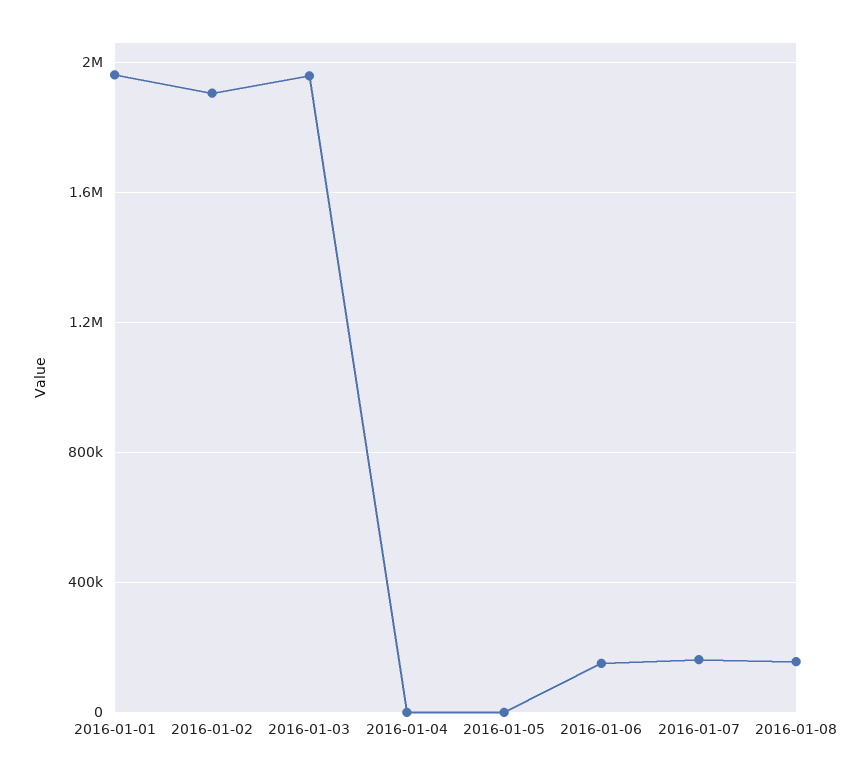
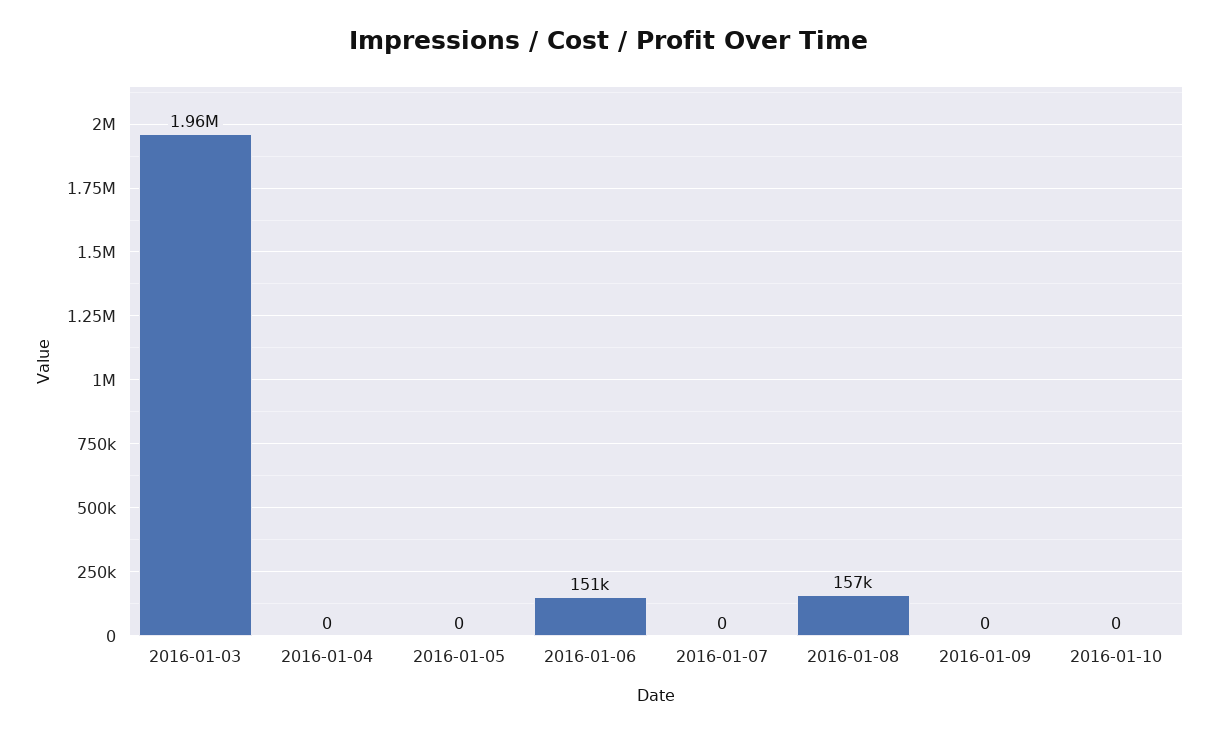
2016-01-01: 1950000 -> none
2016-01-02: 1900000 -> none
2016-01-07: 150000 -> 0
2016-01-09: none -> 0
2016-01-10: none -> 0

